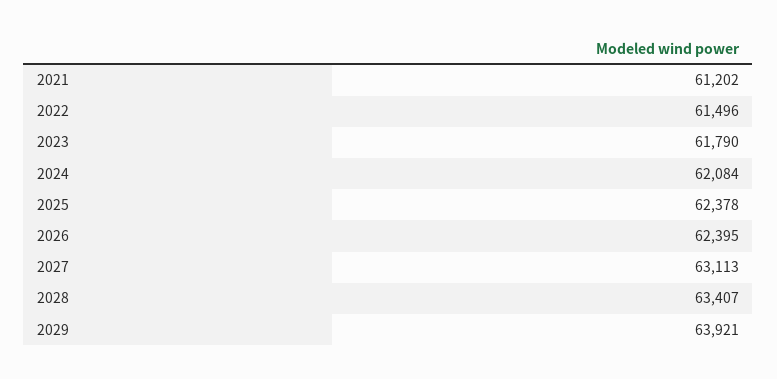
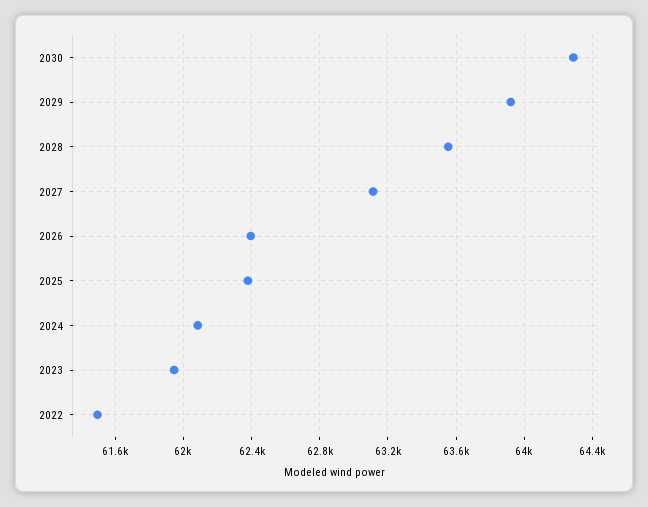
2021: 61202 -> none
2023: 61790 -> 61950
2028: 63407 -> 63550
2030: none -> 64300

